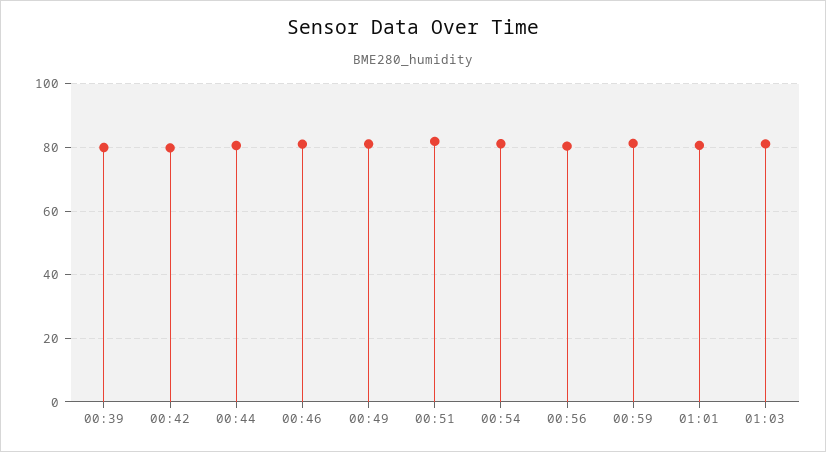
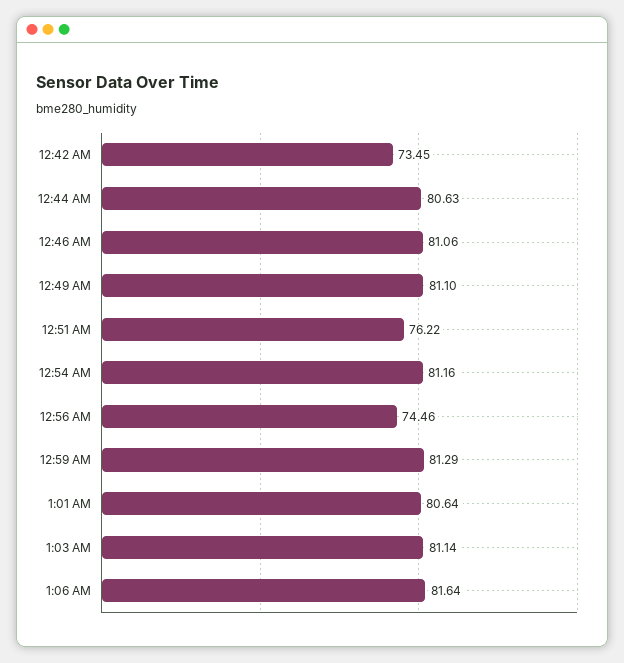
00:39: 80 -> none
00:42: 80 -> 73.45
00:51: 82 -> 76.22
00:56: 80 -> 74.46
1:06 AM: none -> 81.64

